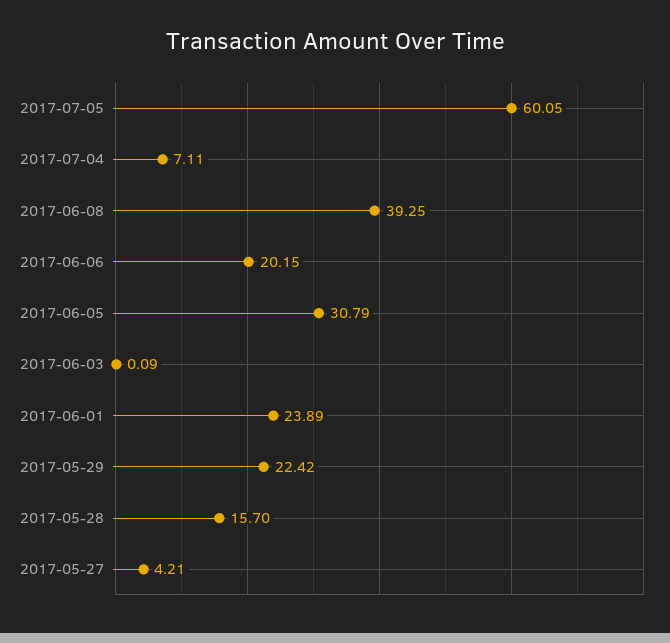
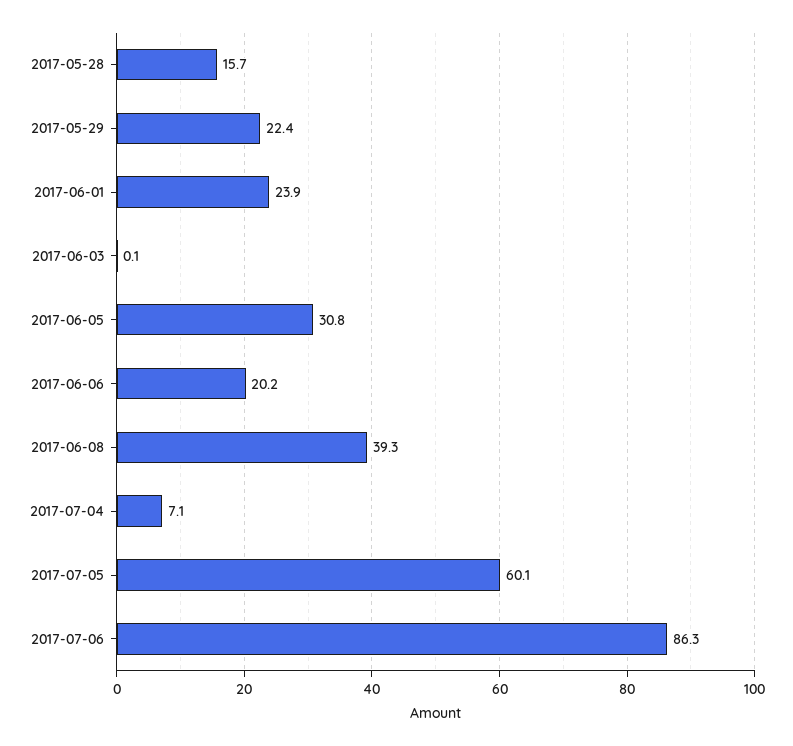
2017-05-27: 4.21 -> none
2017-07-06: none -> 86.3

